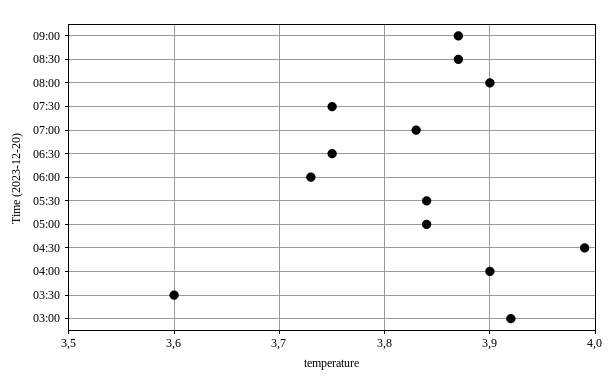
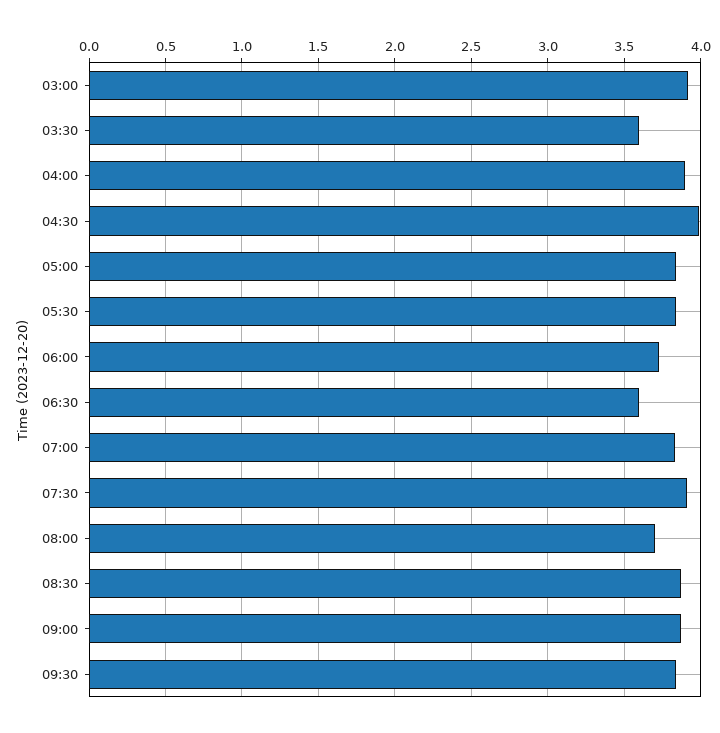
08:00: 3.9 -> 3.7
07:30: 3.75 -> 3.9
06:30: 3.75 -> 3.6
09:30: none -> 3.85

